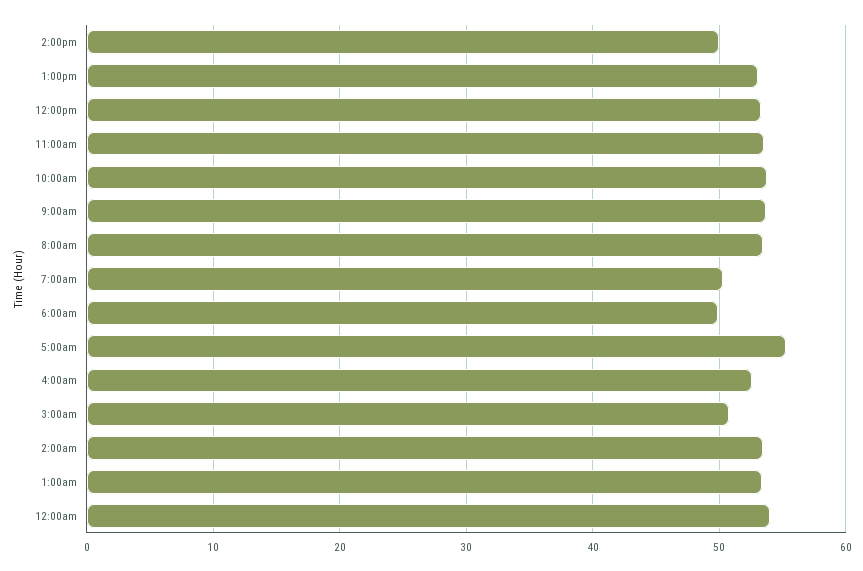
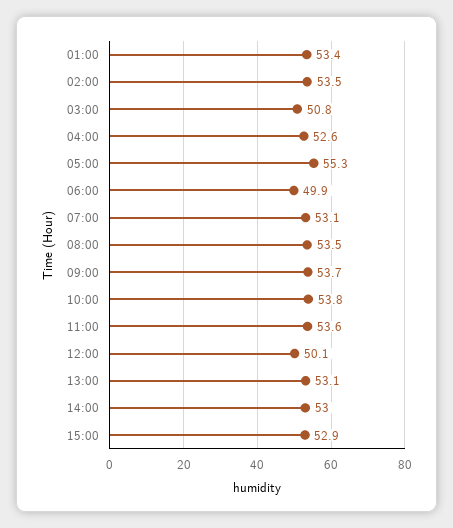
2:00pm: 50 -> 53
12:00pm: 53 -> 50.1
7:00am: 50 -> 53.1
12:00am: 54 -> none
15:00: none -> 52.9

